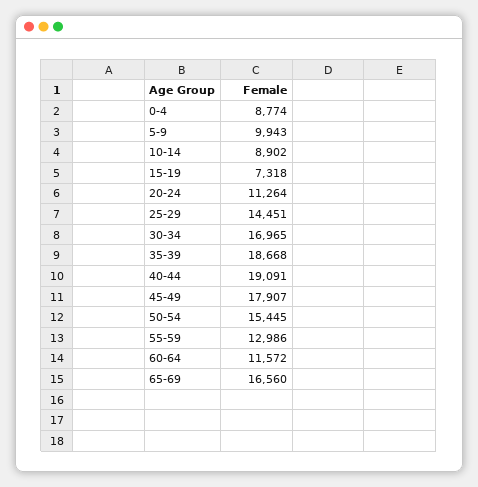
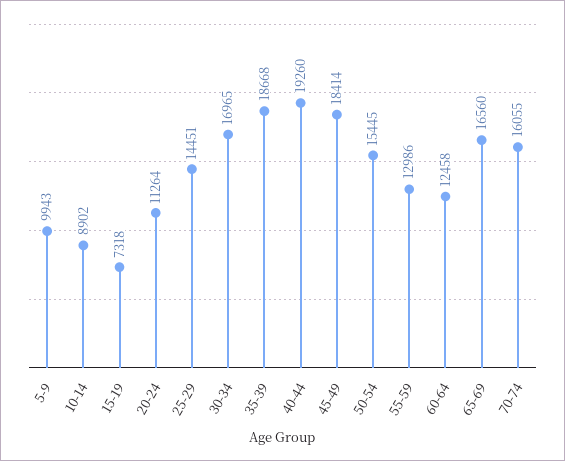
0-4: 8774 -> none
40-44: 19091 -> 19260
45-49: 17907 -> 18414
60-64: 11572 -> 12458
70-74: none -> 16055

